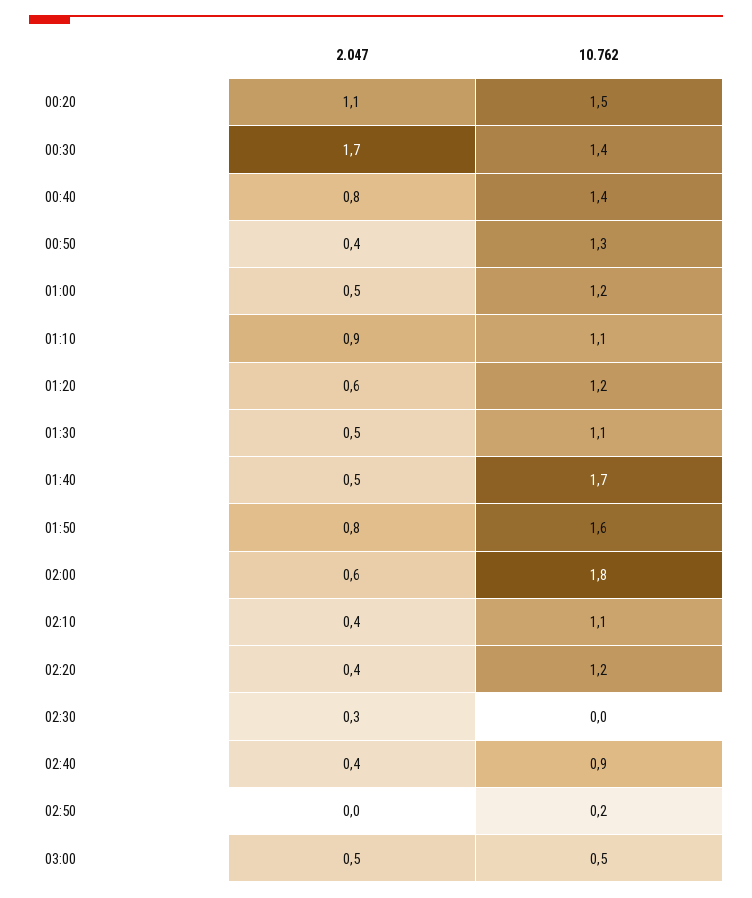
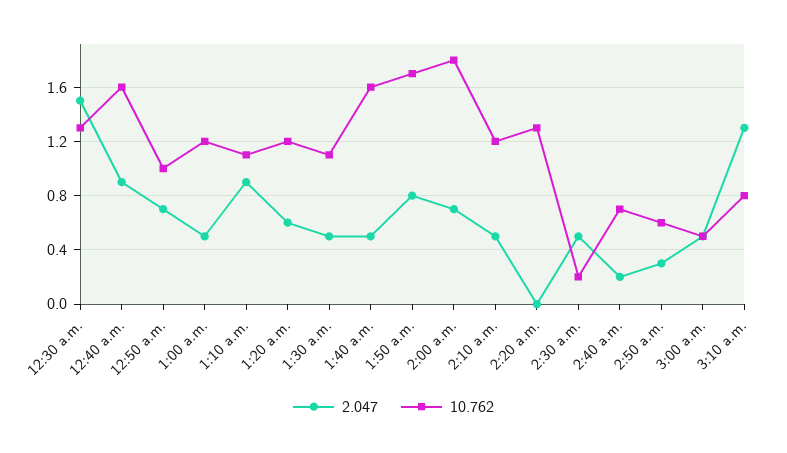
2.047, 00:20: 1.1 -> none
10.762, 00:20: 1.5 -> none
2.047, 00:30: 1.7 -> 1.5
10.762, 00:30: 1.4 -> 1.3
2.047, 00:40: 0.8 -> 0.9
10.762, 00:40: 1.4 -> 1.6
2.047, 00:50: 0.4 -> 0.7
10.762, 00:50: 1.3 -> 1
10.762, 01:40: 1.7 -> 1.6
10.762, 01:50: 1.6 -> 1.7
2.047, 02:00: 0.6 -> 0.7
2.047, 02:10: 0.4 -> 0.5
10.762, 02:10: 1.1 -> 1.2
2.047, 02:20: 0.4 -> 0
10.762, 02:20: 1.2 -> 1.3
2.047, 02:30: 0.3 -> 0.5
10.762, 02:30: 0 -> 0.2
2.047, 02:40: 0.4 -> 0.2
10.762, 02:40: 0.9 -> 0.7
2.047, 02:50: 0 -> 0.3
10.762, 02:50: 0.2 -> 0.6
2.047, 3:10 a.m.: none -> 1.3
10.762, 3:10 a.m.: none -> 0.8

